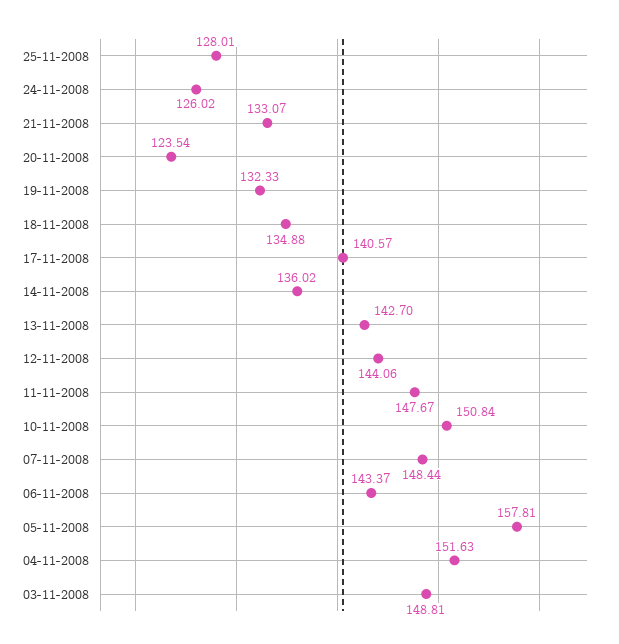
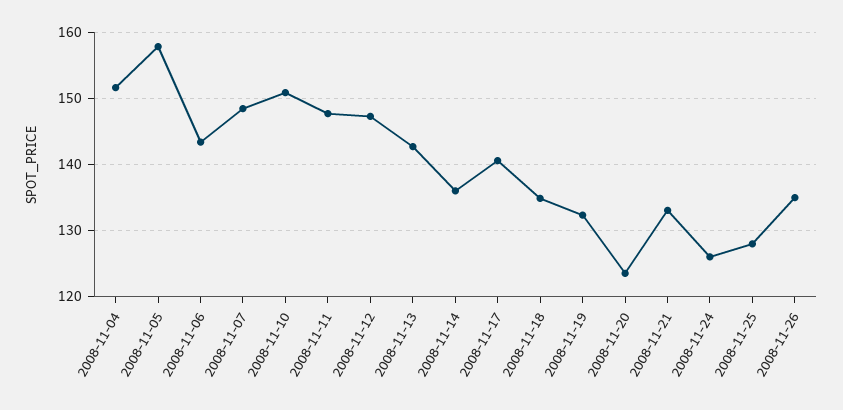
12-11-2008: 144.06 -> 147
03-11-2008: 148.81 -> none
2008-11-26: none -> 135

